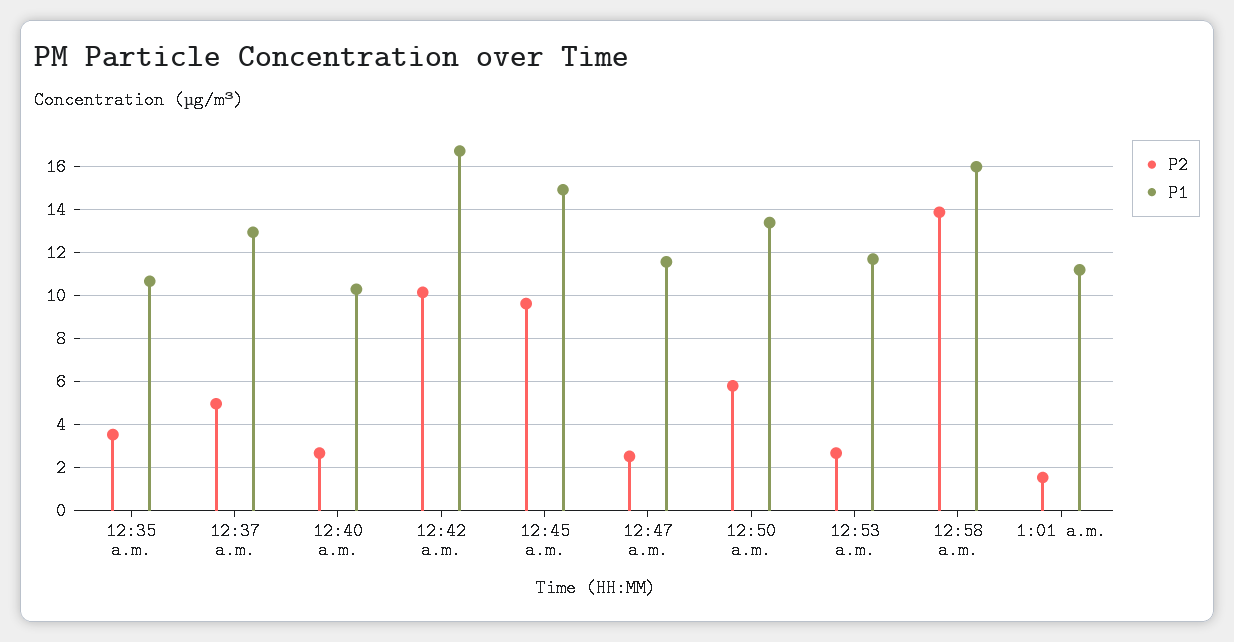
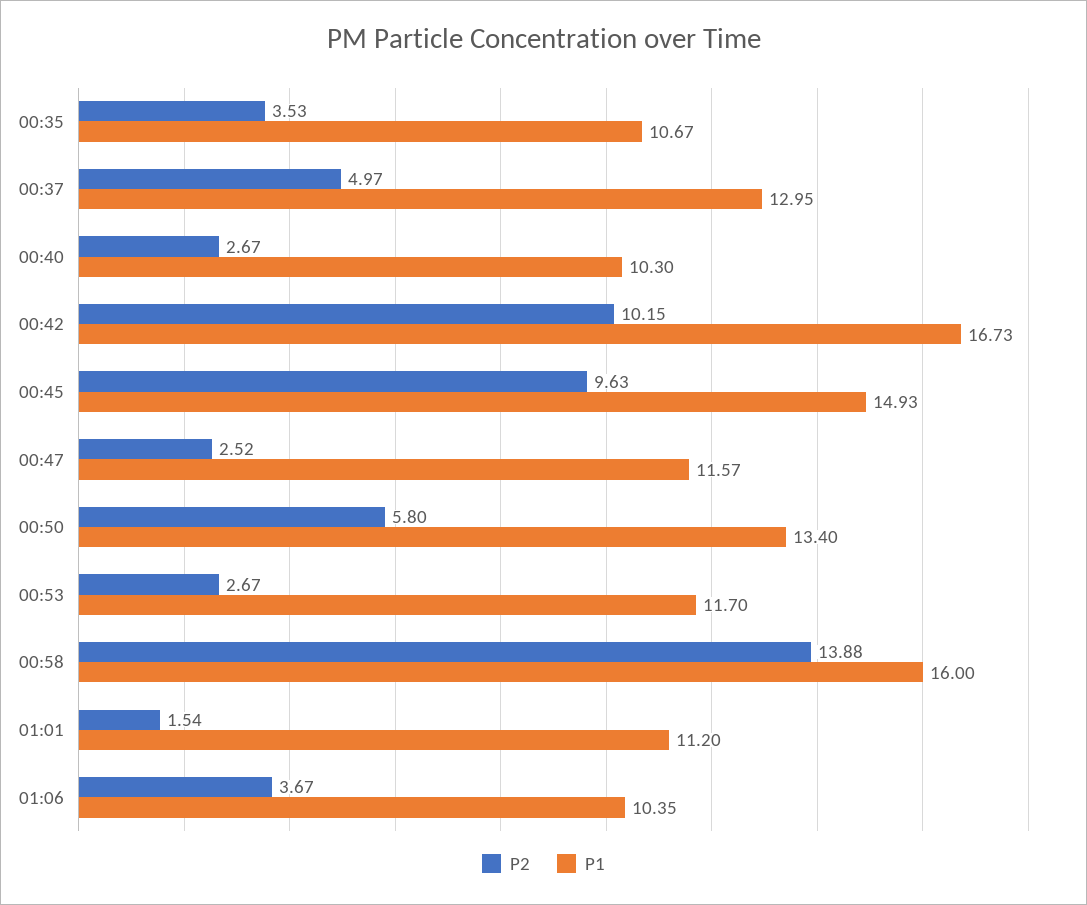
P2, 01:06: none -> 3.67
P1, 01:06: none -> 10.35

